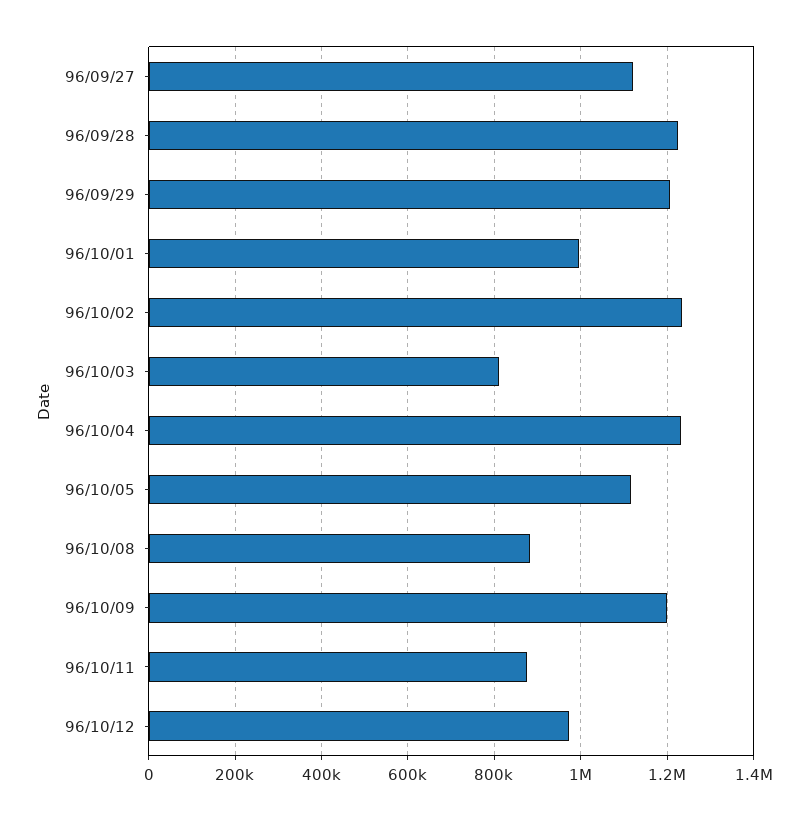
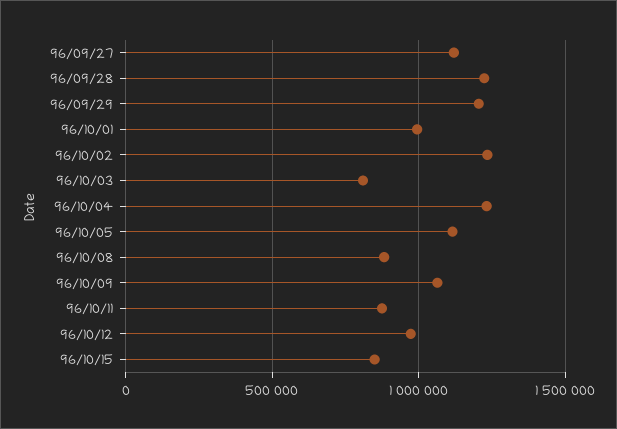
96/10/09: 1200000 -> 1050000
96/10/15: none -> 850000

